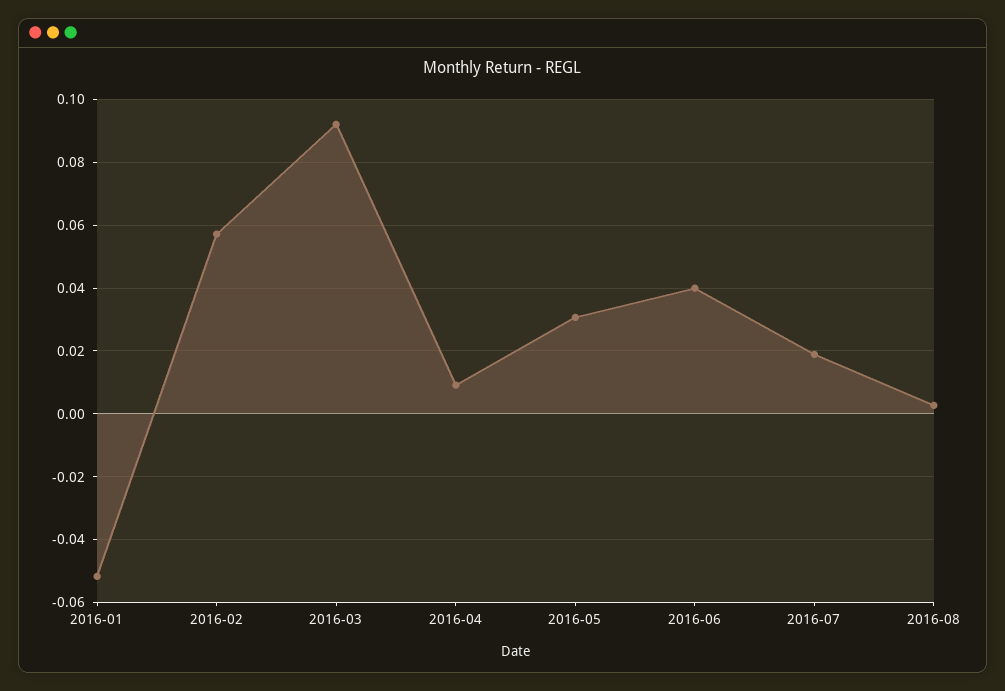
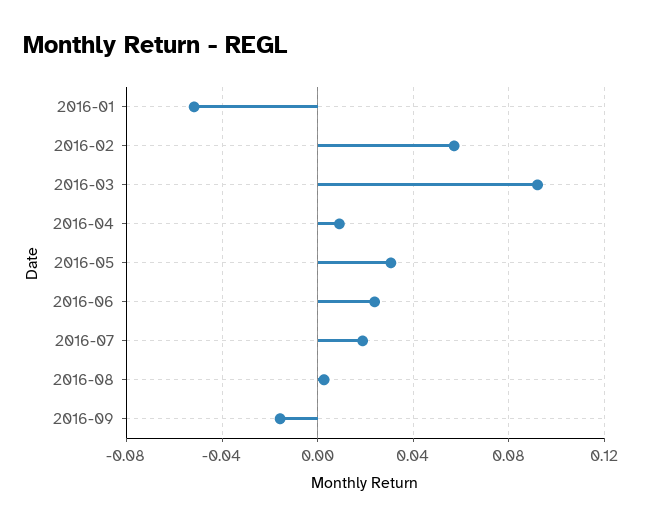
2016-06: 0.04 -> 0.025
2016-09: none -> -0.015

